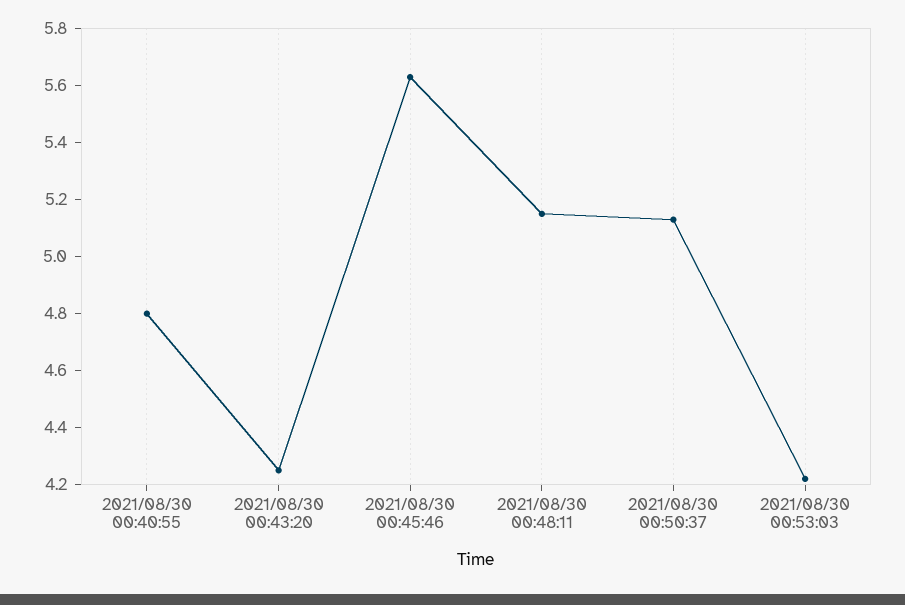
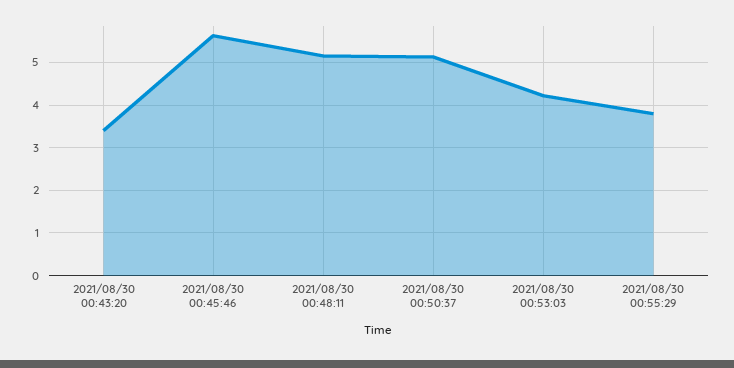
2021/08/30 00:40:55: 4.8 -> none
2021/08/30 00:43:20: 4.25 -> 3.4
2021/08/30 00:55:29: none -> 3.8

